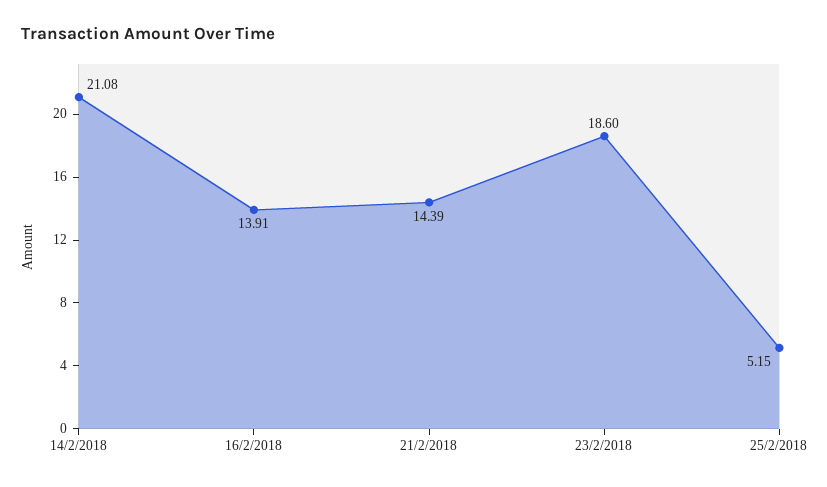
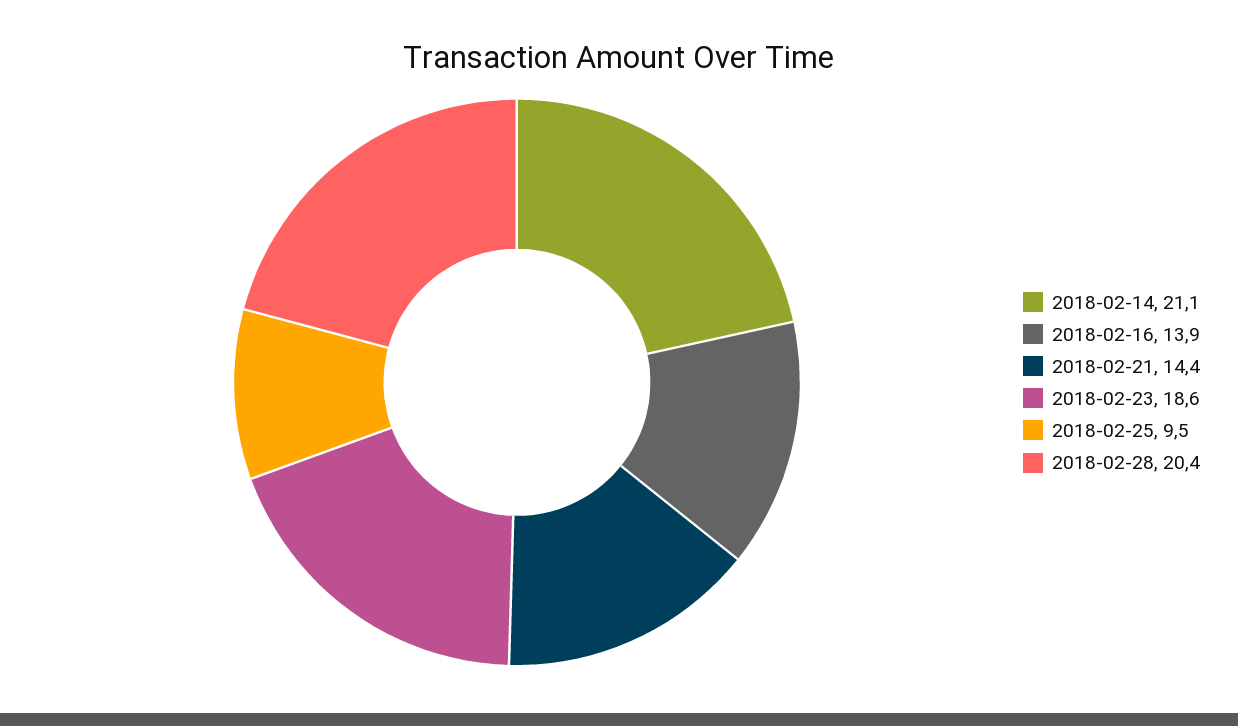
25/2/2018: 5.15 -> 9.5
2018-02-28: none -> 20.4

